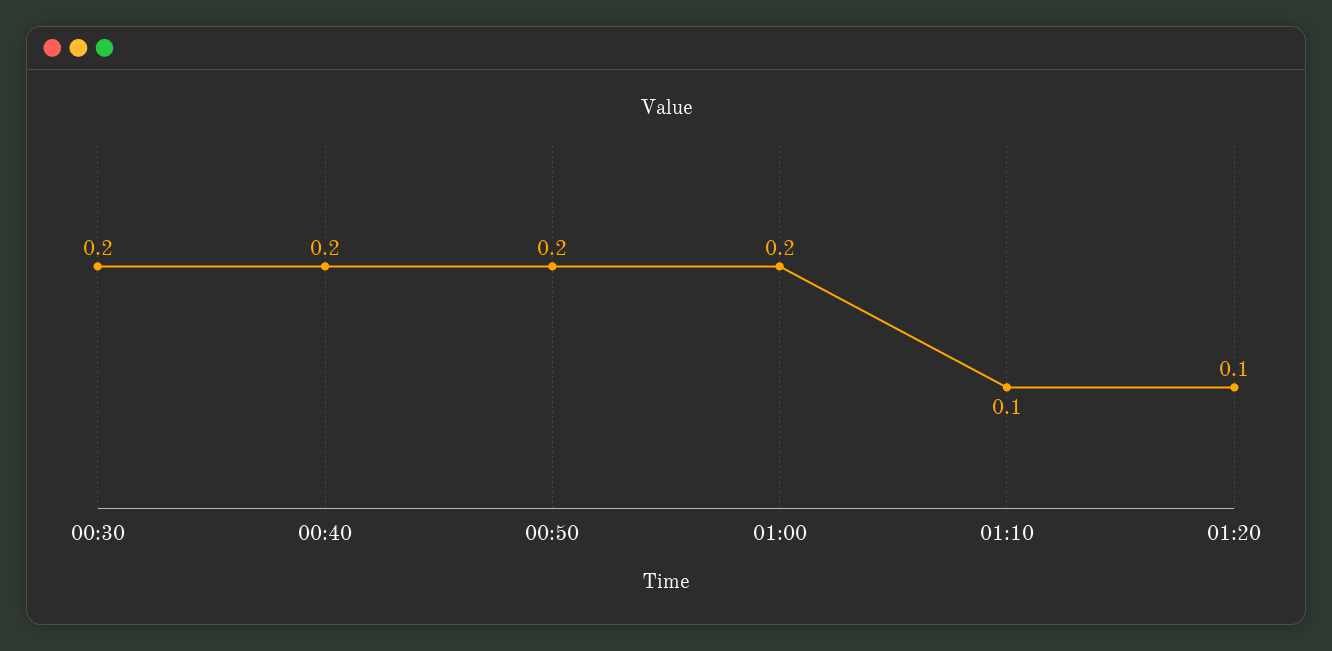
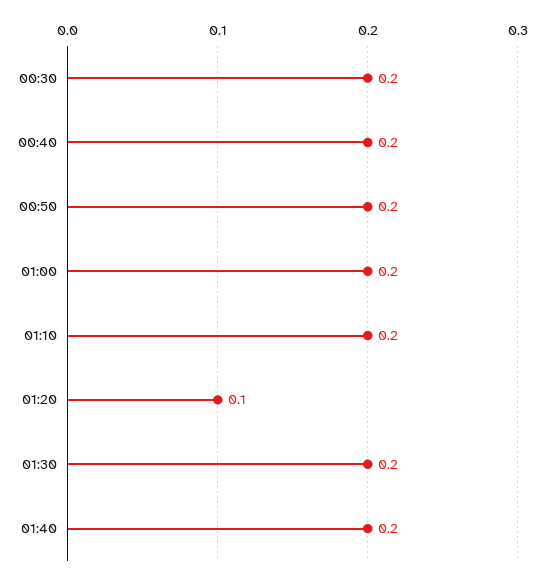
01:10: 0.1 -> 0.2
01:30: none -> 0.2
01:40: none -> 0.2

